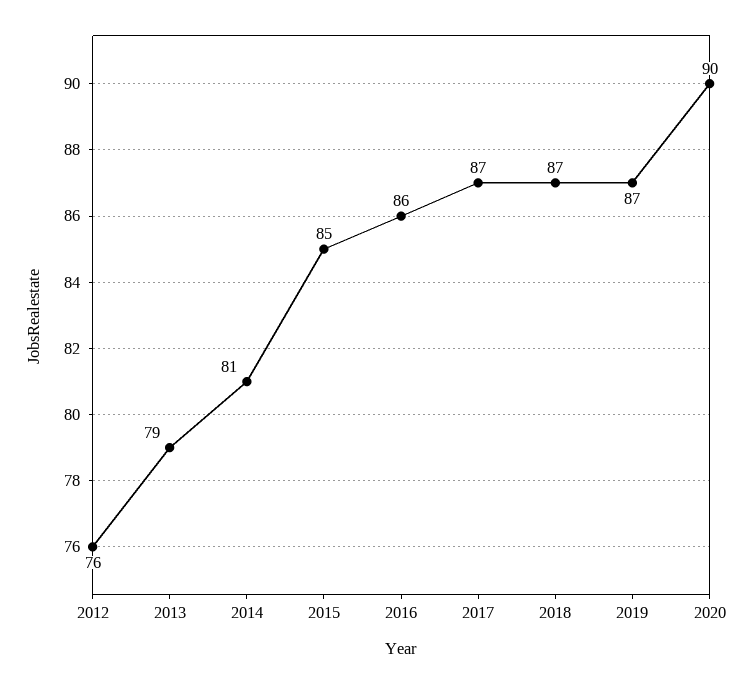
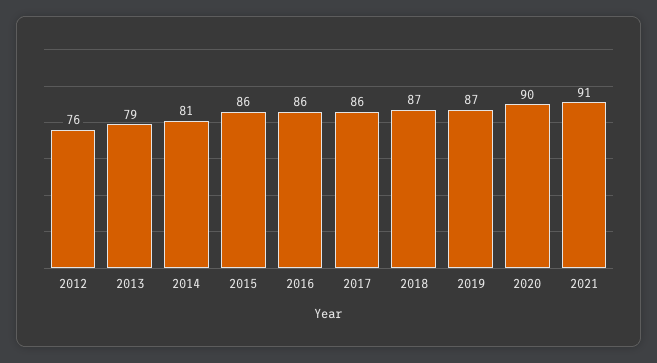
2015: 85 -> 86
2017: 87 -> 86
2021: none -> 91

